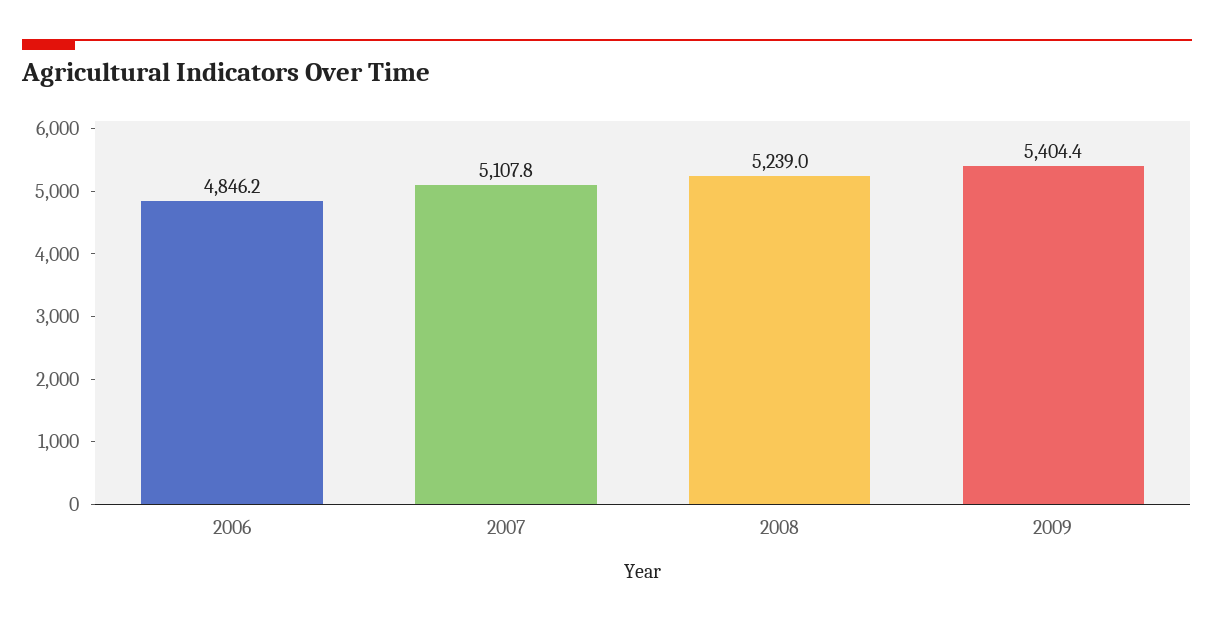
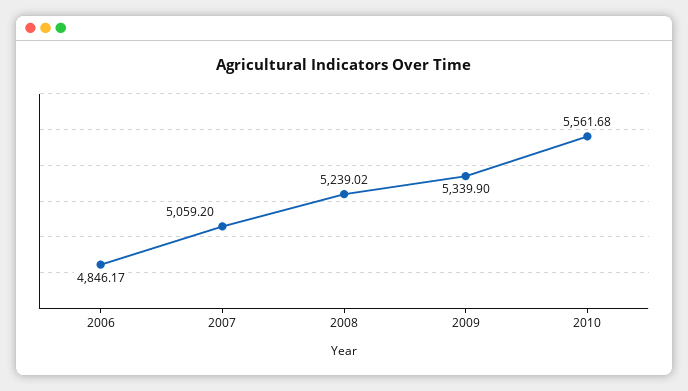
2007: 5107.8 -> 5059.2
2009: 5404.4 -> 5339.9
2010: none -> 5561.68

